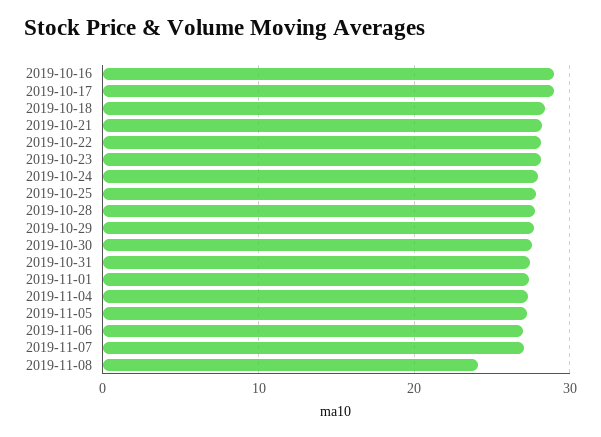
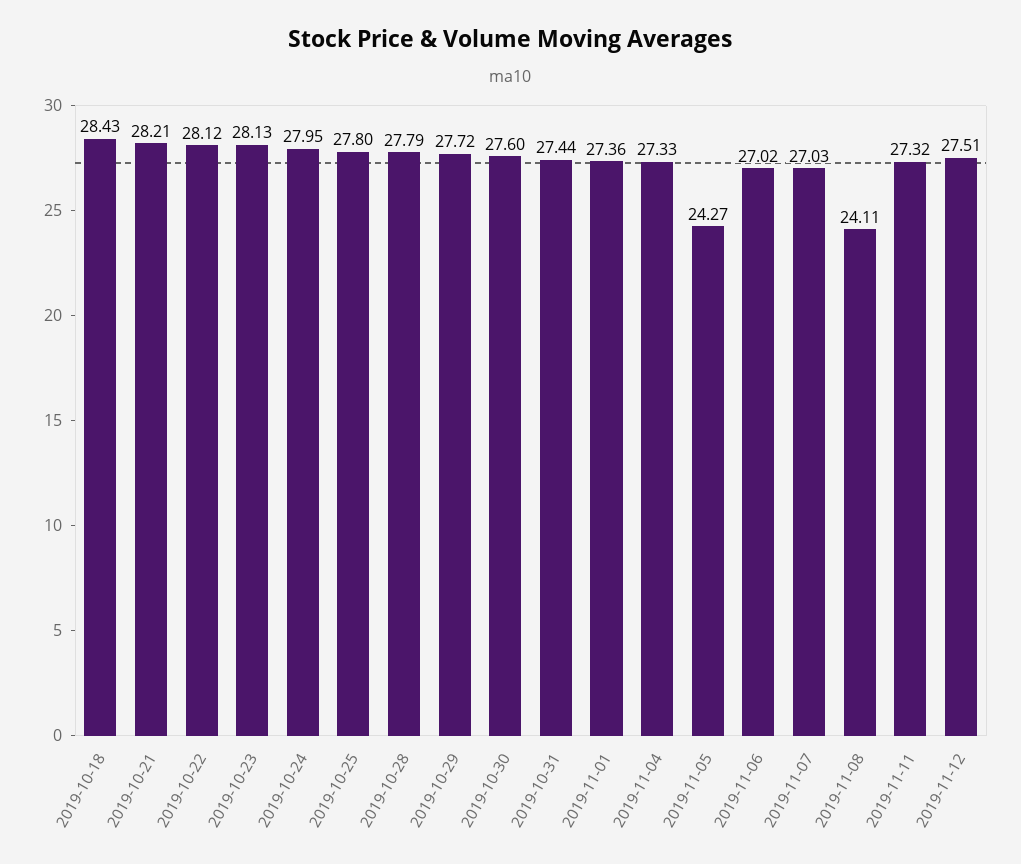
2019-10-16: 29 -> none
2019-10-17: 29 -> none
2019-11-05: 27 -> 24.27
2019-11-11: none -> 27.32
2019-11-12: none -> 27.51

